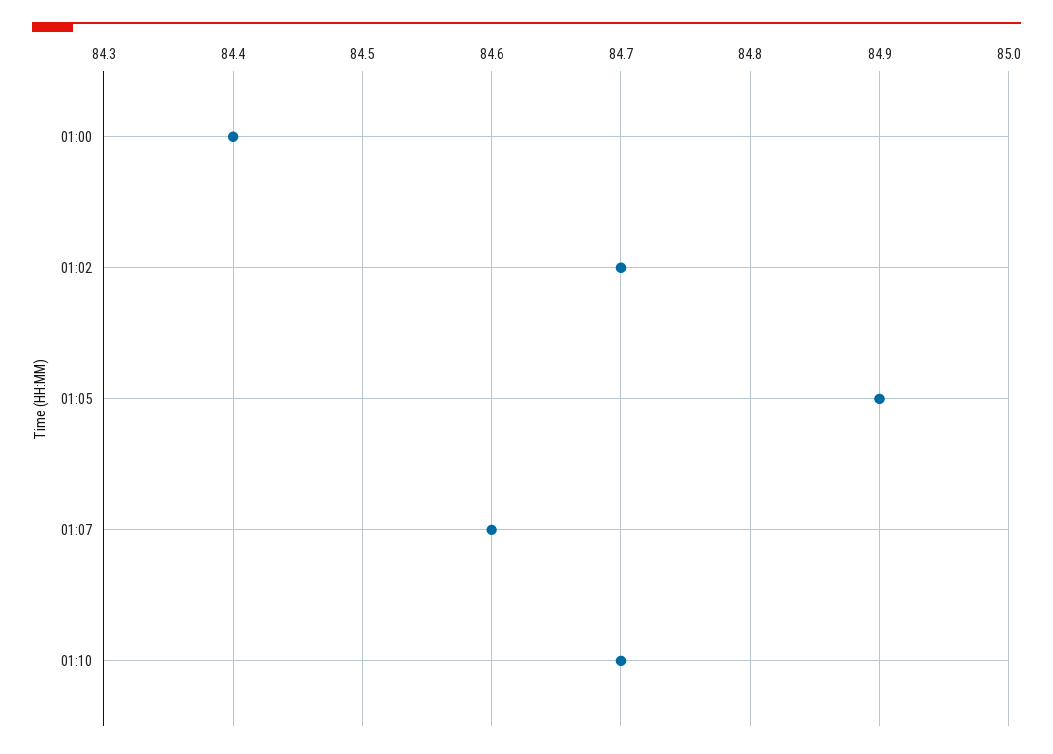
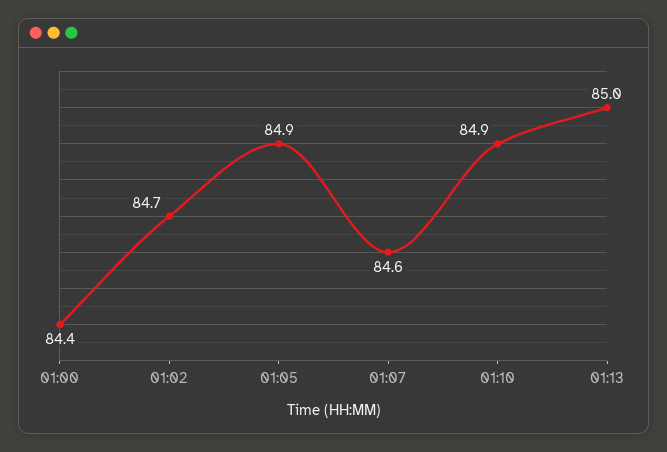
01:10: 84.7 -> 84.9
01:13: none -> 85

